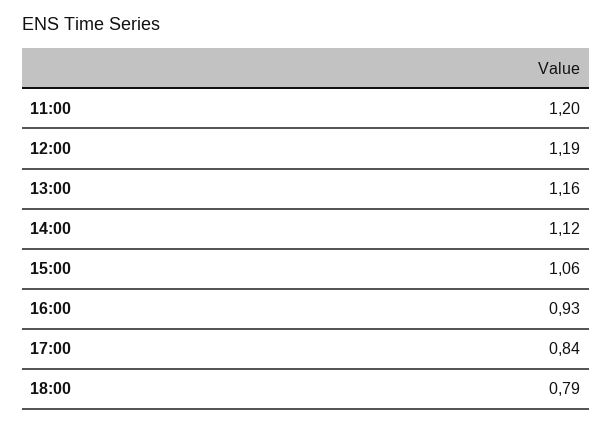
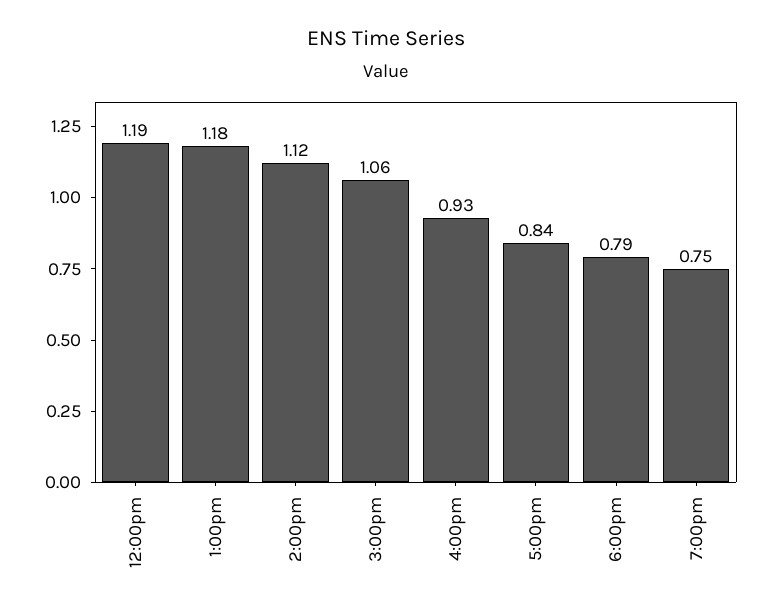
11:00: 1.2 -> none
13:00: 1.16 -> 1.18
7:00pm: none -> 0.75

